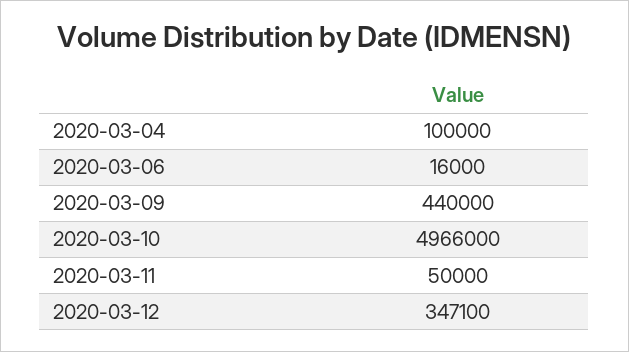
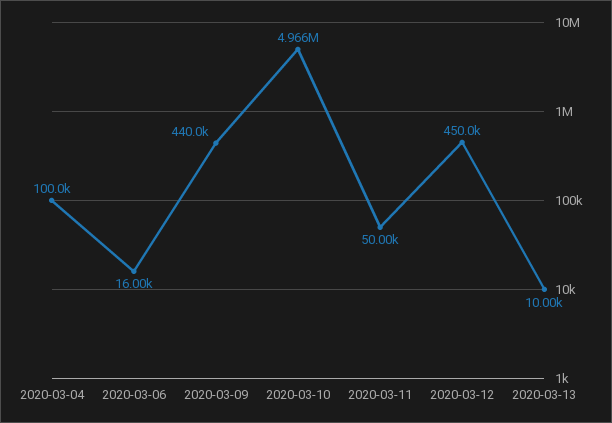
2020-03-12: 347100 -> 450000
2020-03-13: none -> 10000

